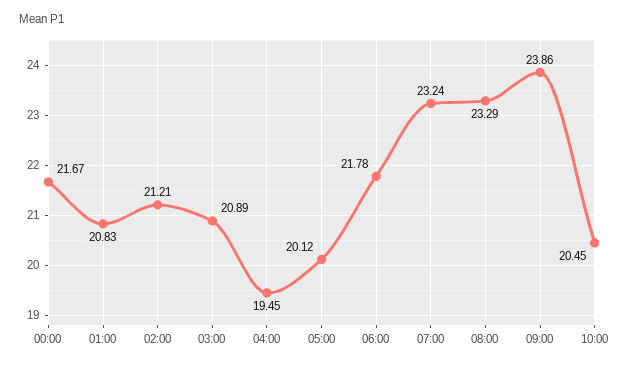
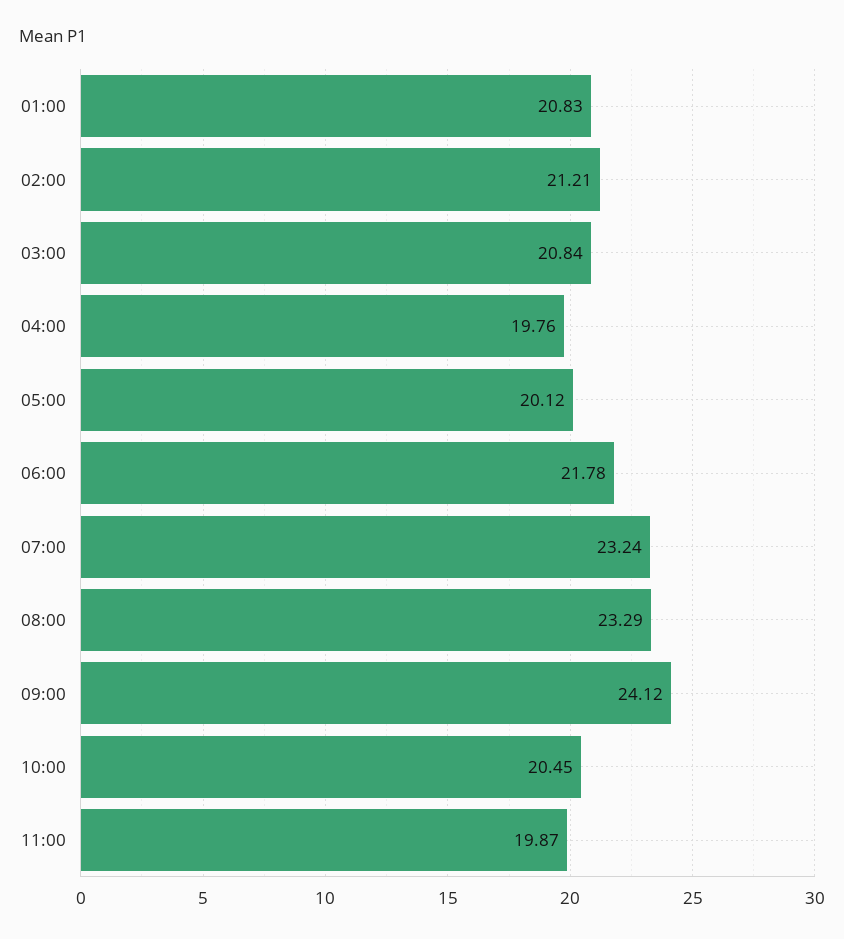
00:00: 21.67 -> none
03:00: 20.89 -> 20.84
04:00: 19.45 -> 19.76
09:00: 23.86 -> 24.12
11:00: none -> 19.87

